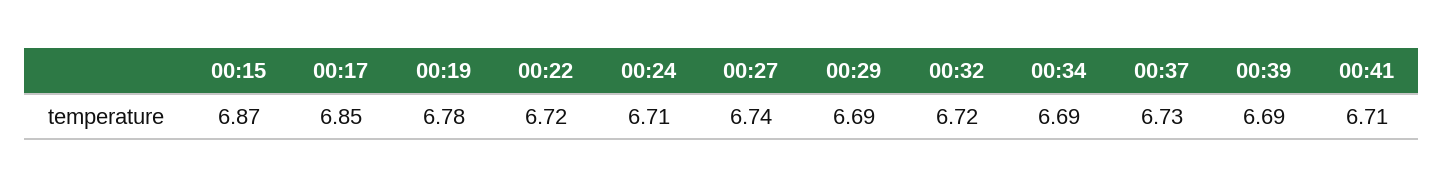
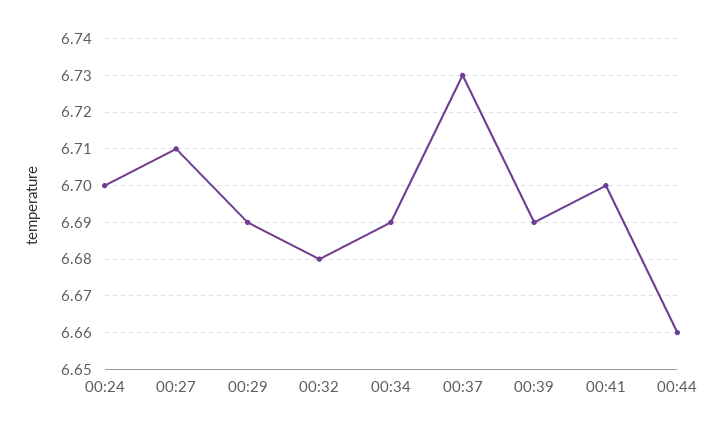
00:15: 6.87 -> none
00:17: 6.85 -> none
00:19: 6.78 -> none
00:22: 6.72 -> none
00:24: 6.71 -> 6.7
00:27: 6.74 -> 6.71
00:32: 6.72 -> 6.68
00:41: 6.71 -> 6.7
00:44: none -> 6.66

